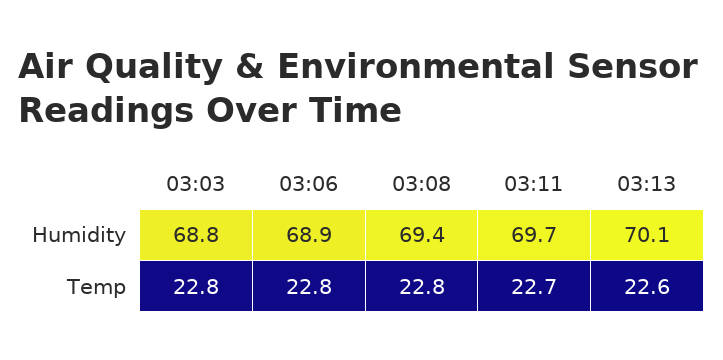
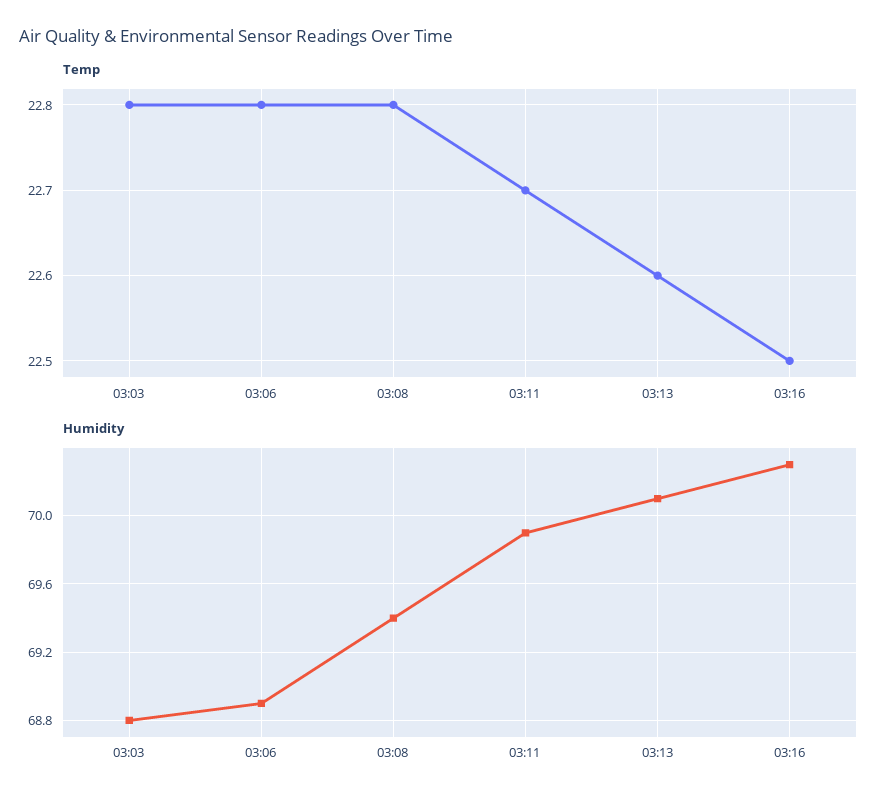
Humidity, 03:11: 69.7 -> 69.9
Temp, 03:16: none -> 22.5
Humidity, 03:16: none -> 70.3

